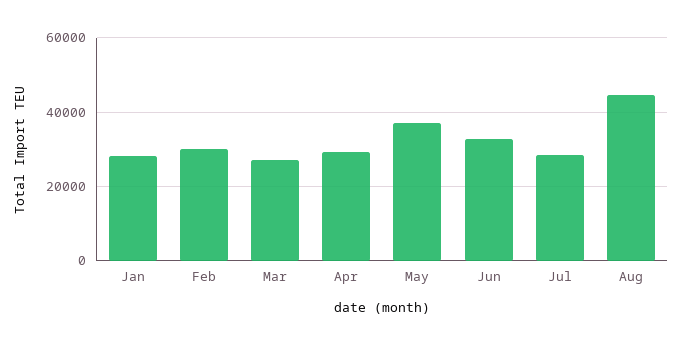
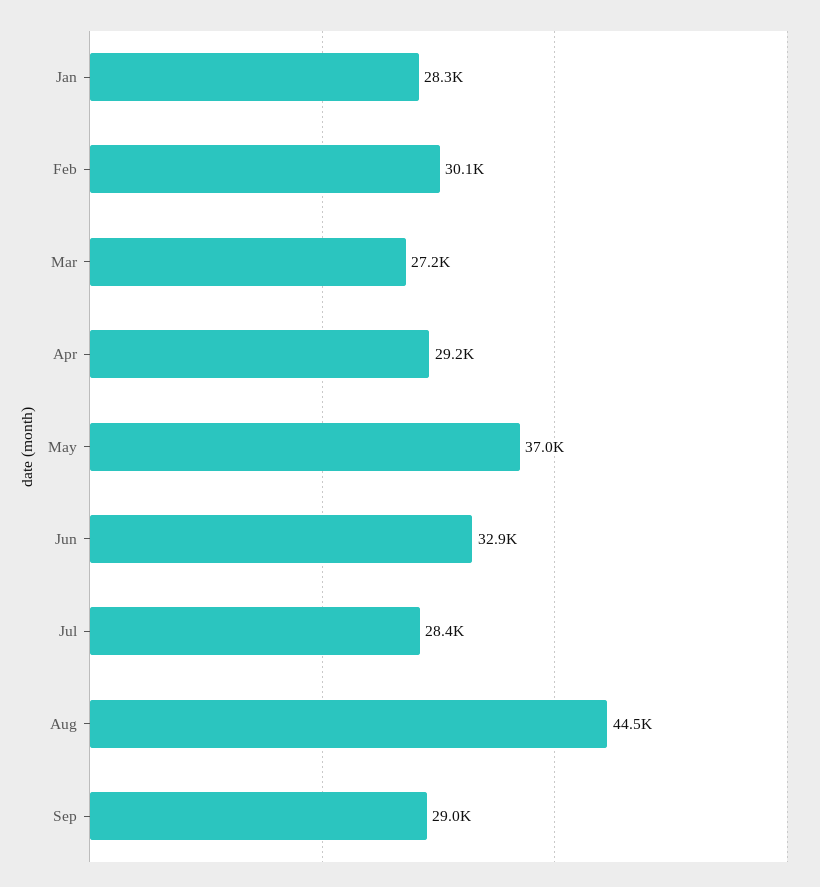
Sep: none -> 29000

